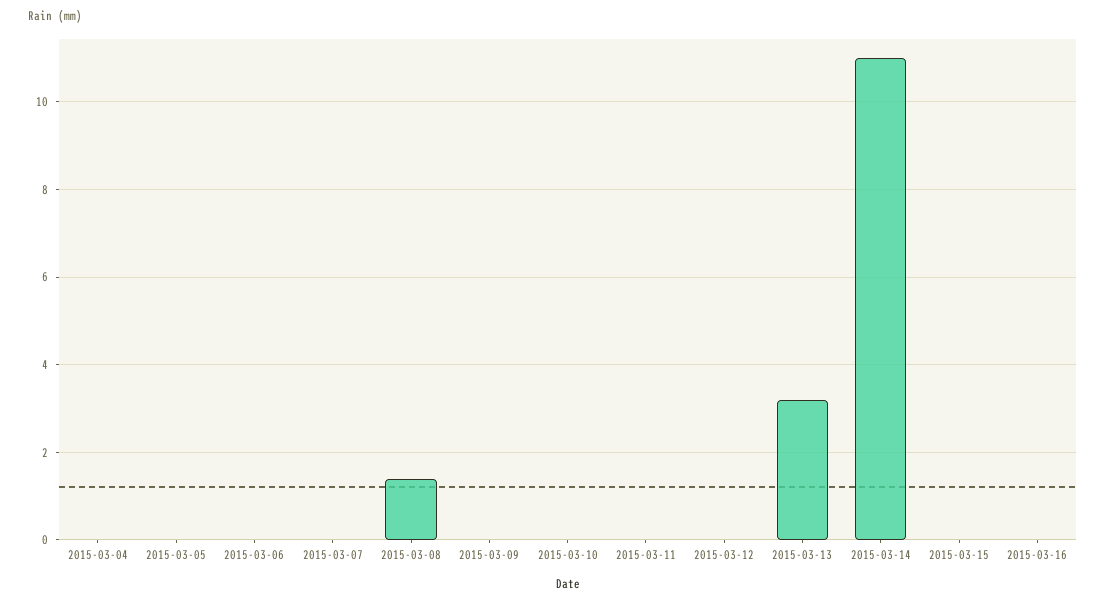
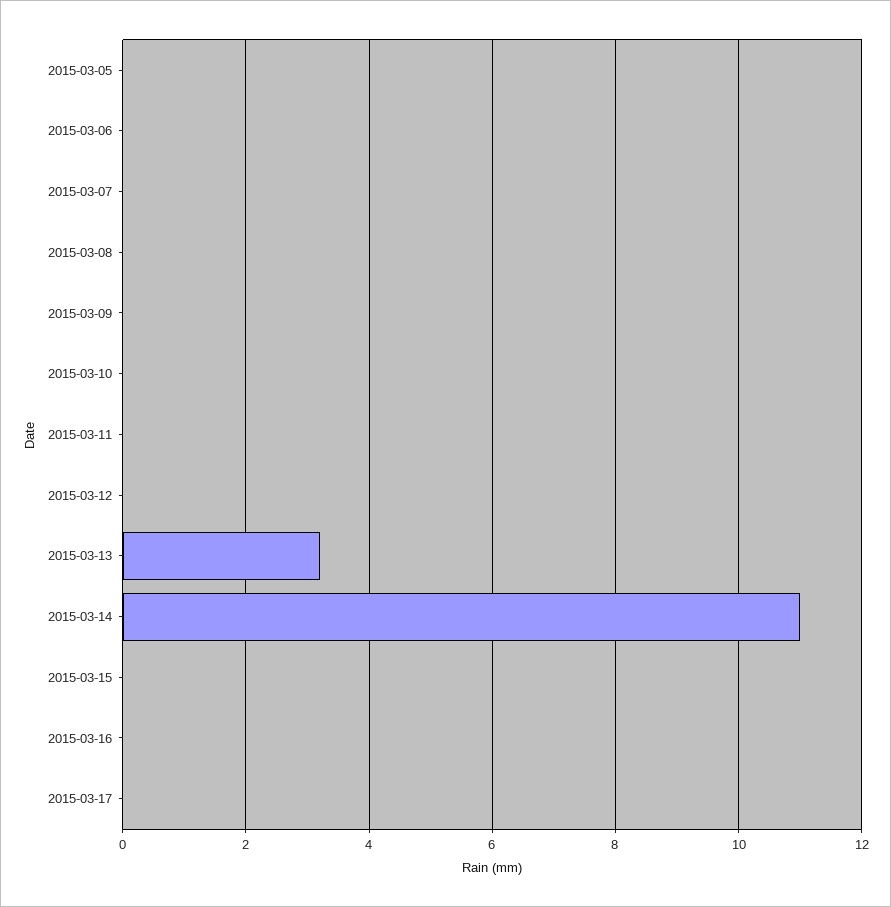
2015-03-04: 0 -> none
2015-03-08: 1.5 -> 0
2015-03-17: none -> 0

